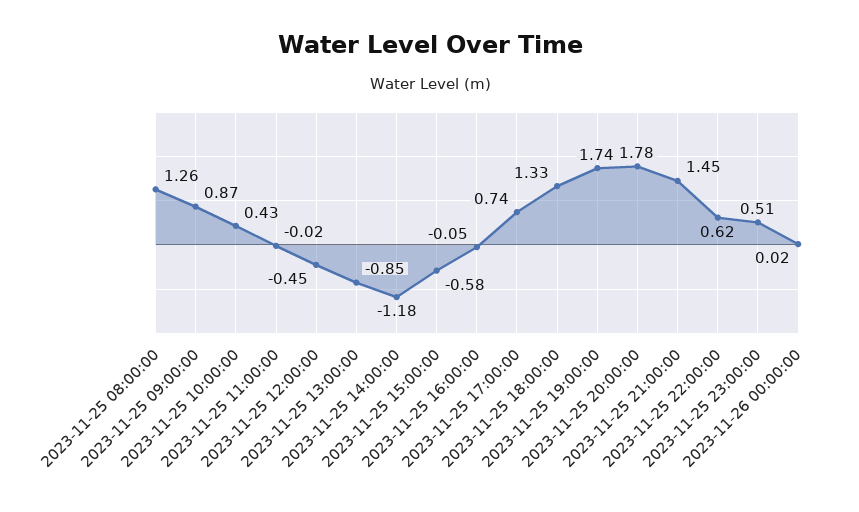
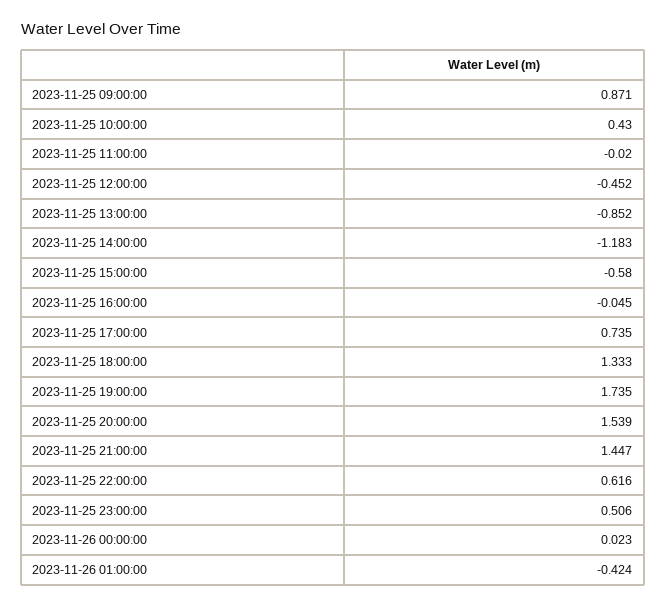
2023-11-25 08:00:00: 1.26 -> none
2023-11-25 20:00:00: 1.78 -> 1.539
2023-11-26 01:00:00: none -> -0.424

